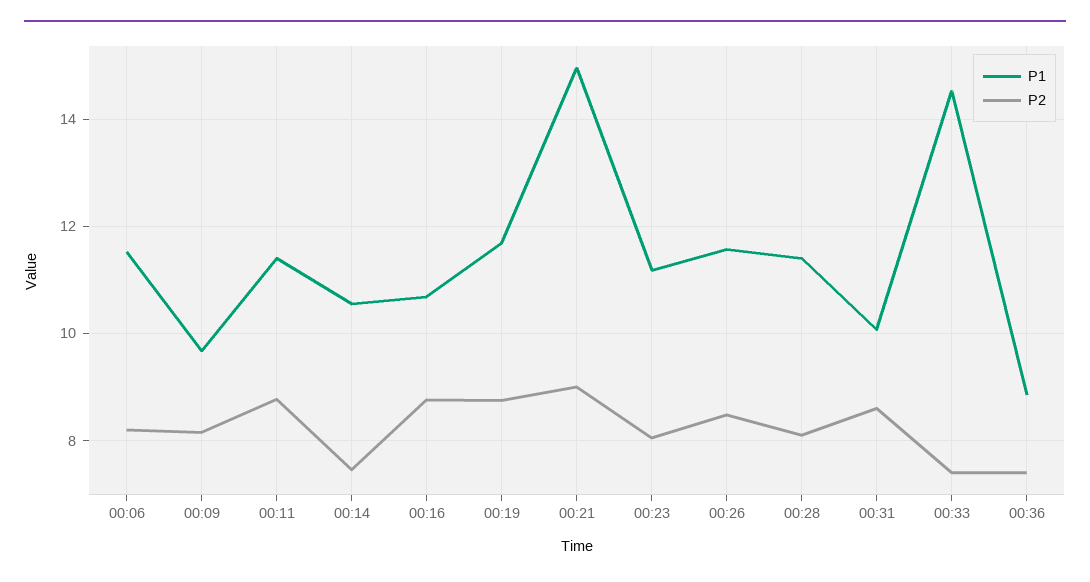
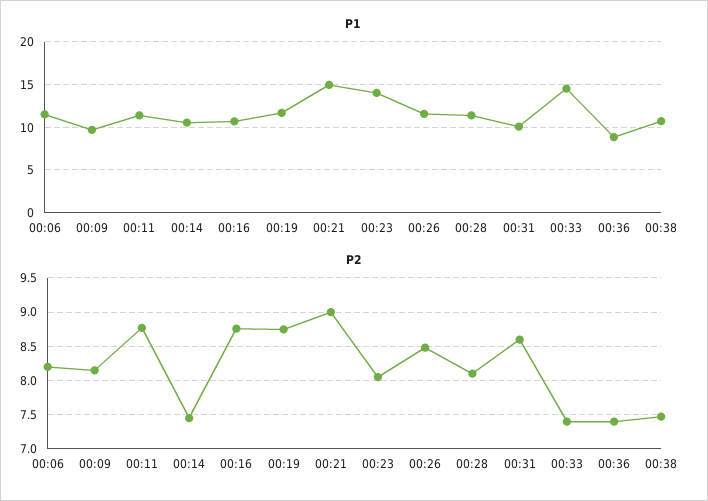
P1, 00:23: 11.2 -> 14
P1, 00:38: none -> 11
P2, 00:38: none -> 7.5

